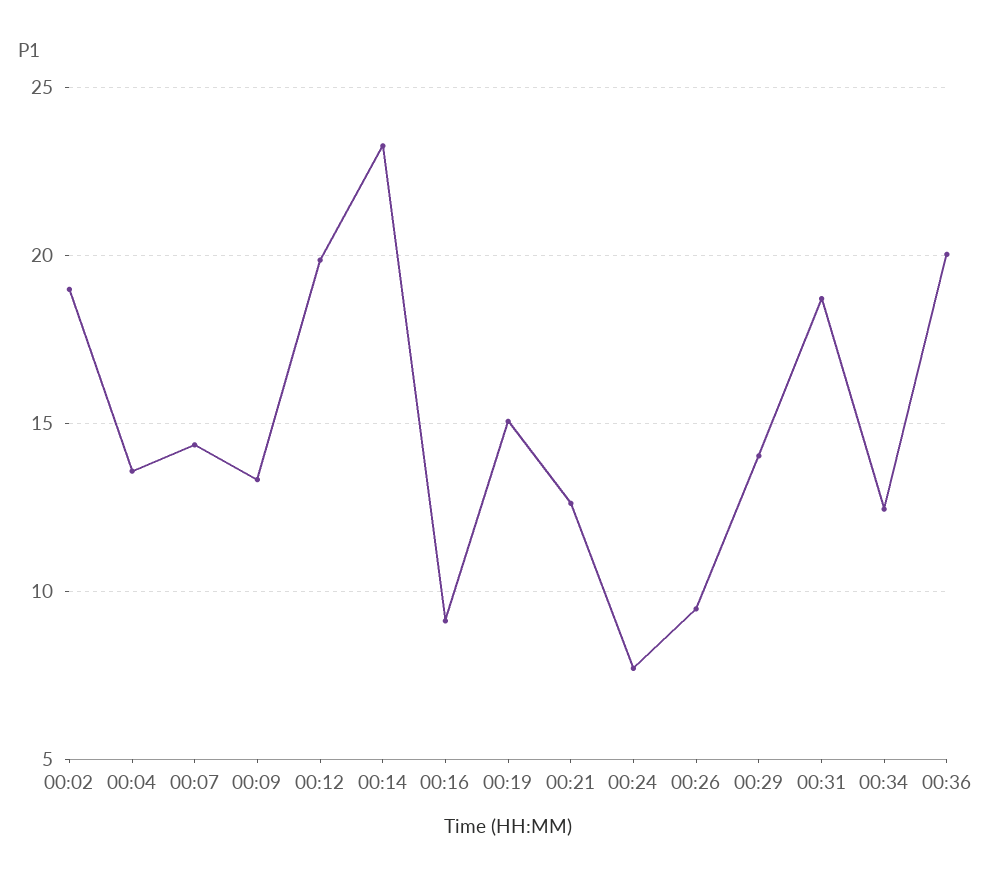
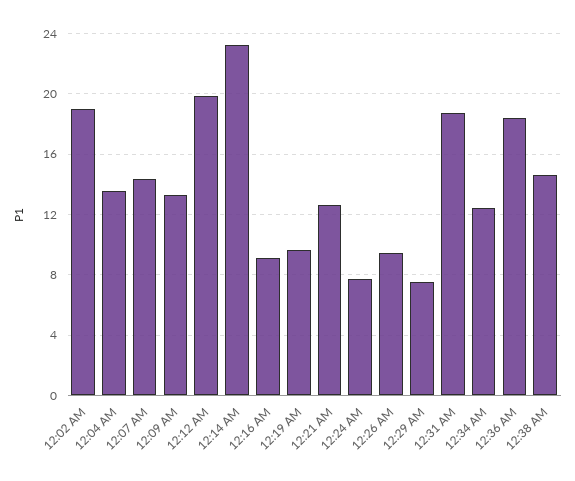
00:19: 15 -> 9.5
00:29: 14 -> 7.5
00:36: 20 -> 18.5
12:38 AM: none -> 14.5

